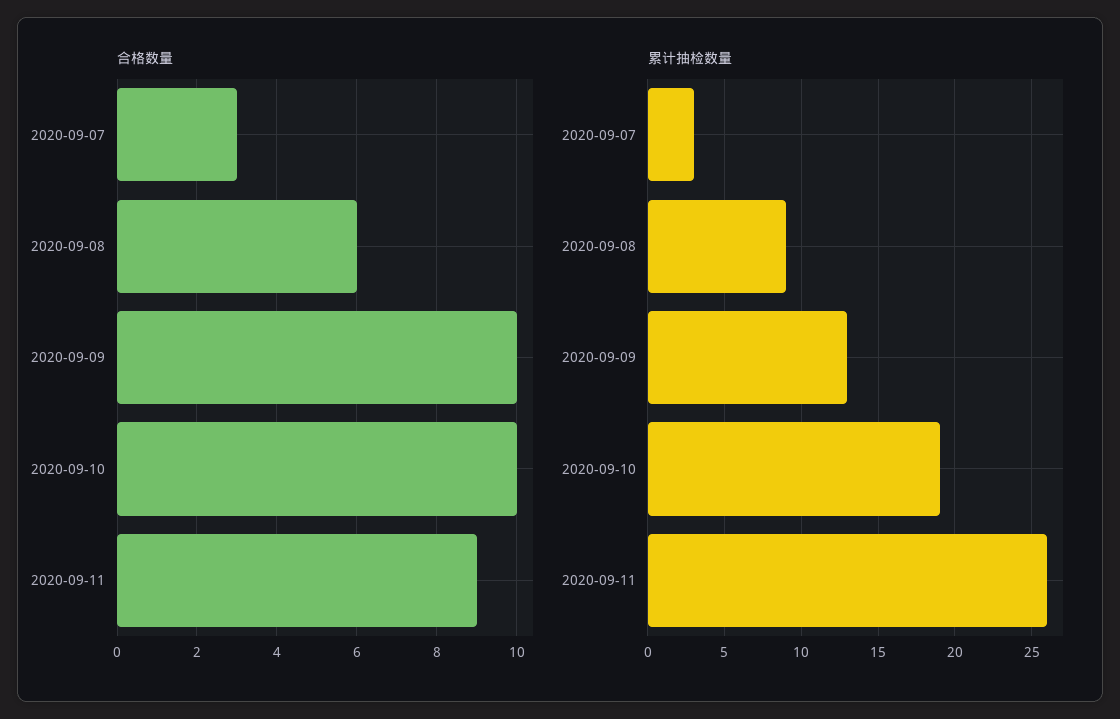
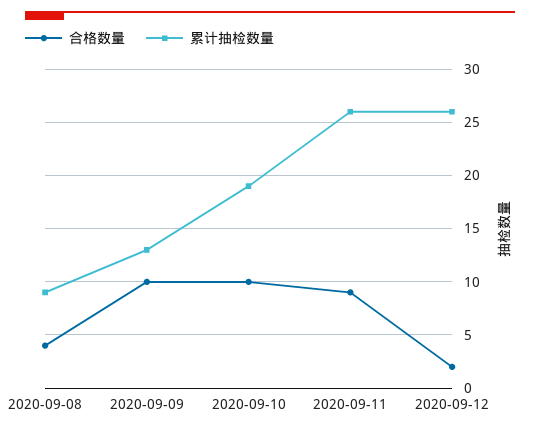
合格数量, 2020-09-07: 3 -> none
合格数量, 2020-09-08: 6 -> 4
累计抽检数量, 2020-09-07: 3 -> none
合格数量, 2020-09-12: none -> 2
累计抽检数量, 2020-09-12: none -> 26

